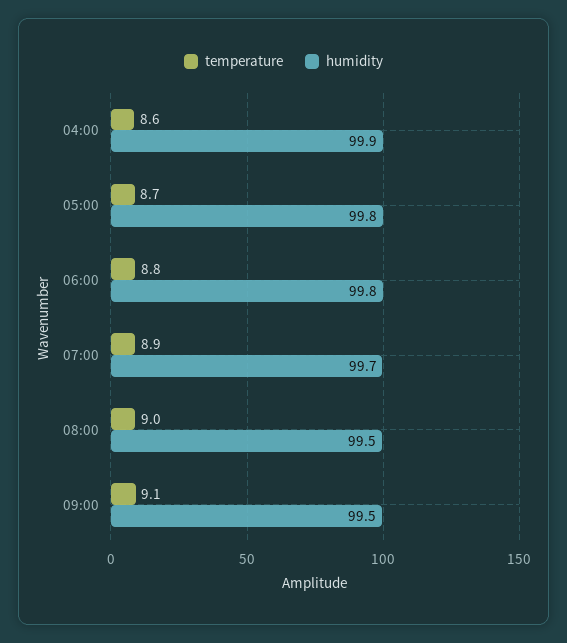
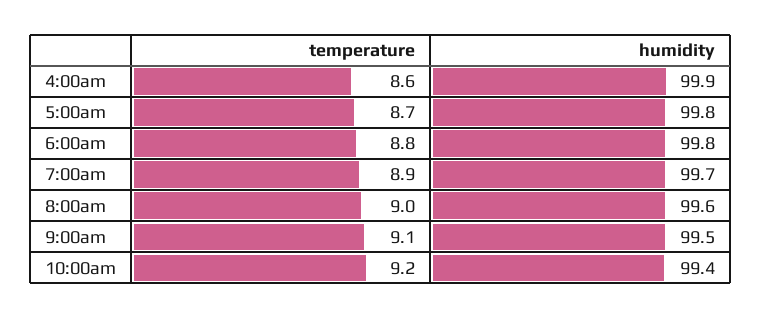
humidity, 08:00: 99.5 -> 99.6
temperature, 10:00am: none -> 9.2
humidity, 10:00am: none -> 99.4

